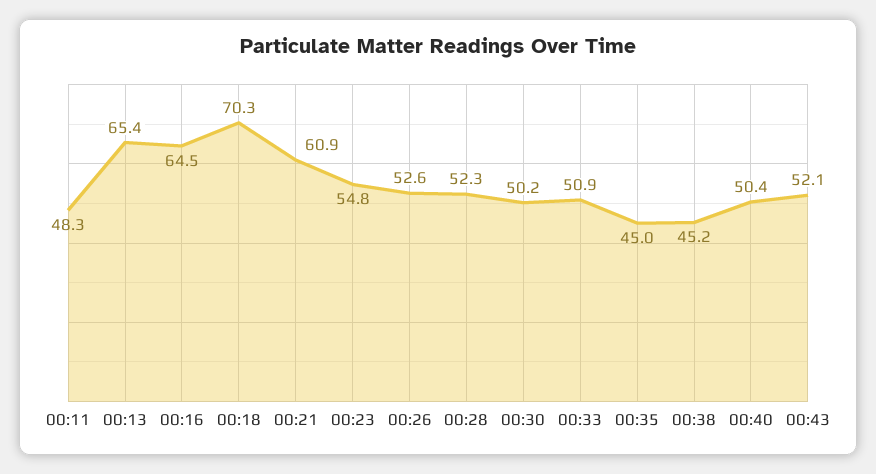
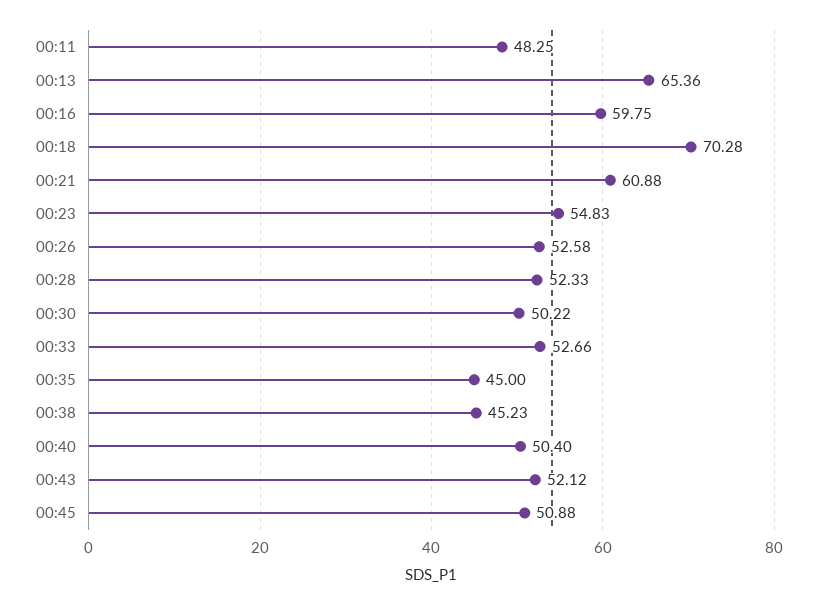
00:16: 64.5 -> 59.75
00:33: 50.9 -> 52.66
00:45: none -> 50.88

